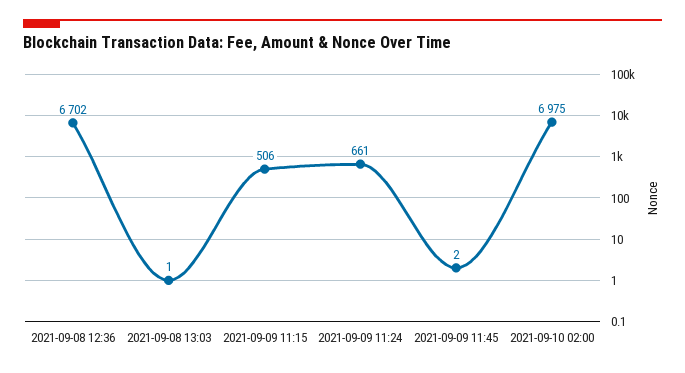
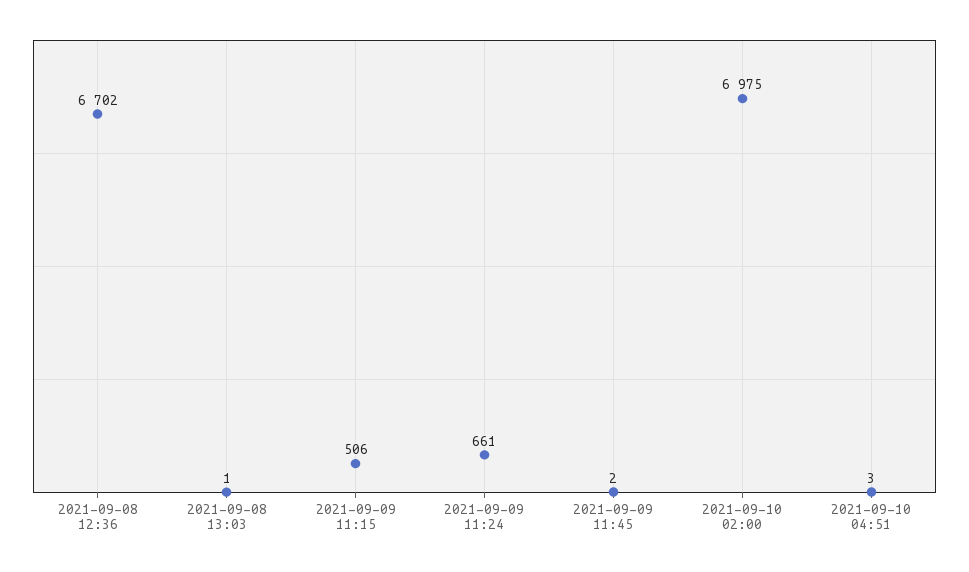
2021-09-10 04:51: none -> 3

